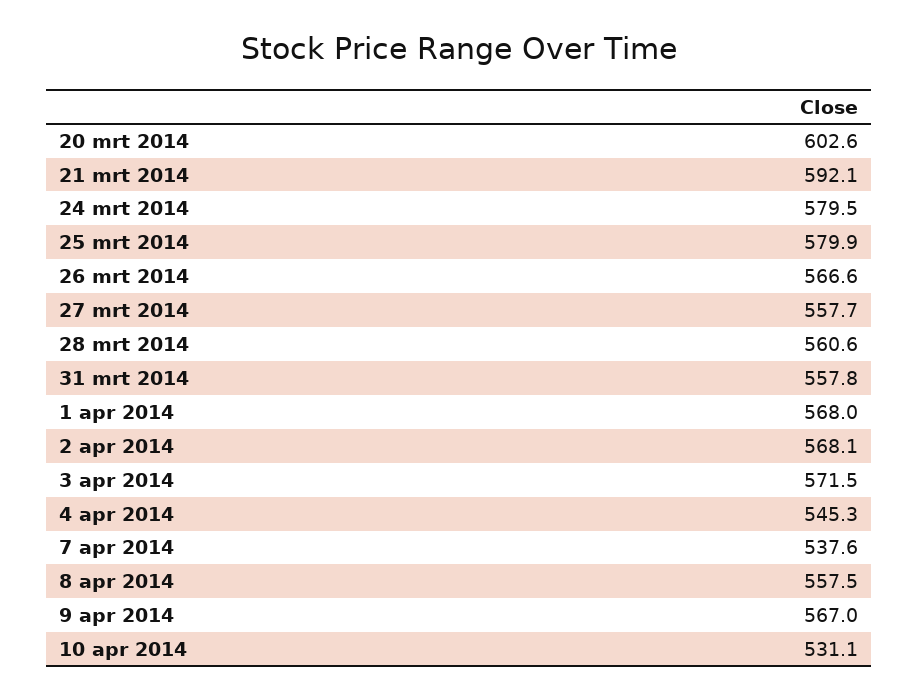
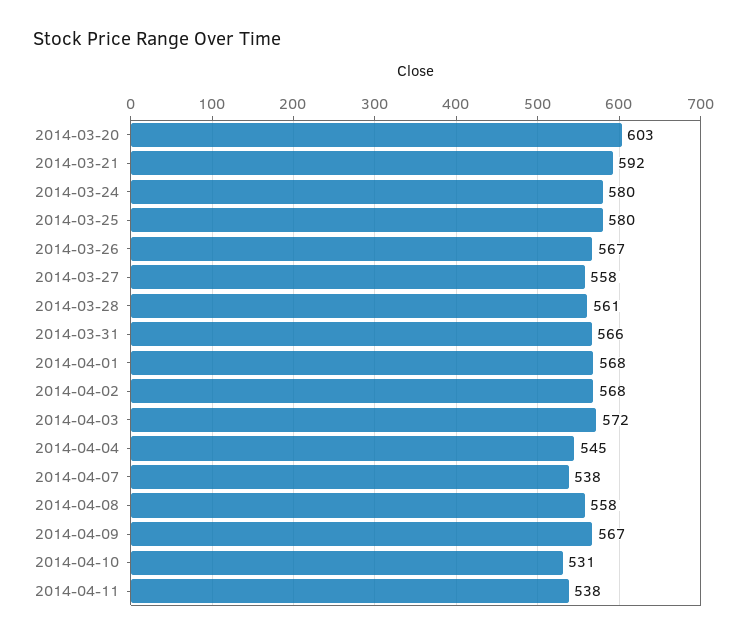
31 mrt 2014: 557.8 -> 566
2014-04-11: none -> 538

